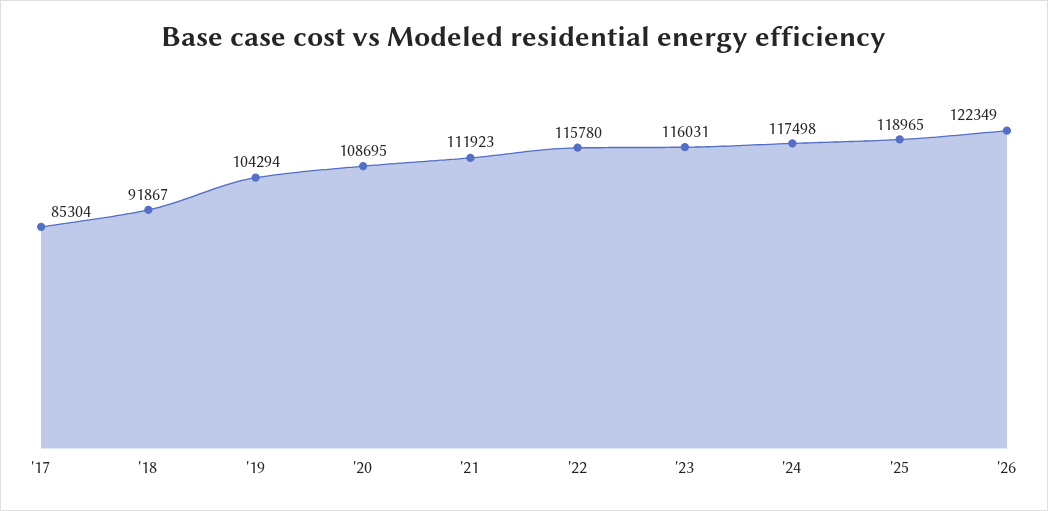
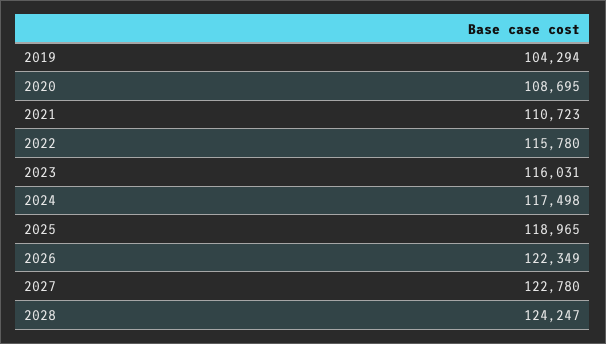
'17: 85304 -> none
'18: 91867 -> none
'21: 111923 -> 110723
2027: none -> 122780
2028: none -> 124247

